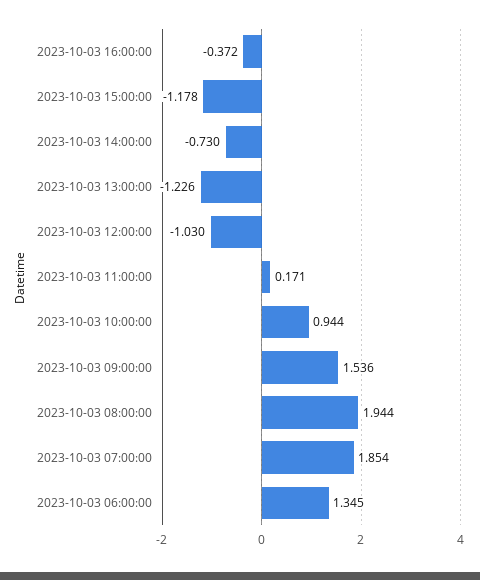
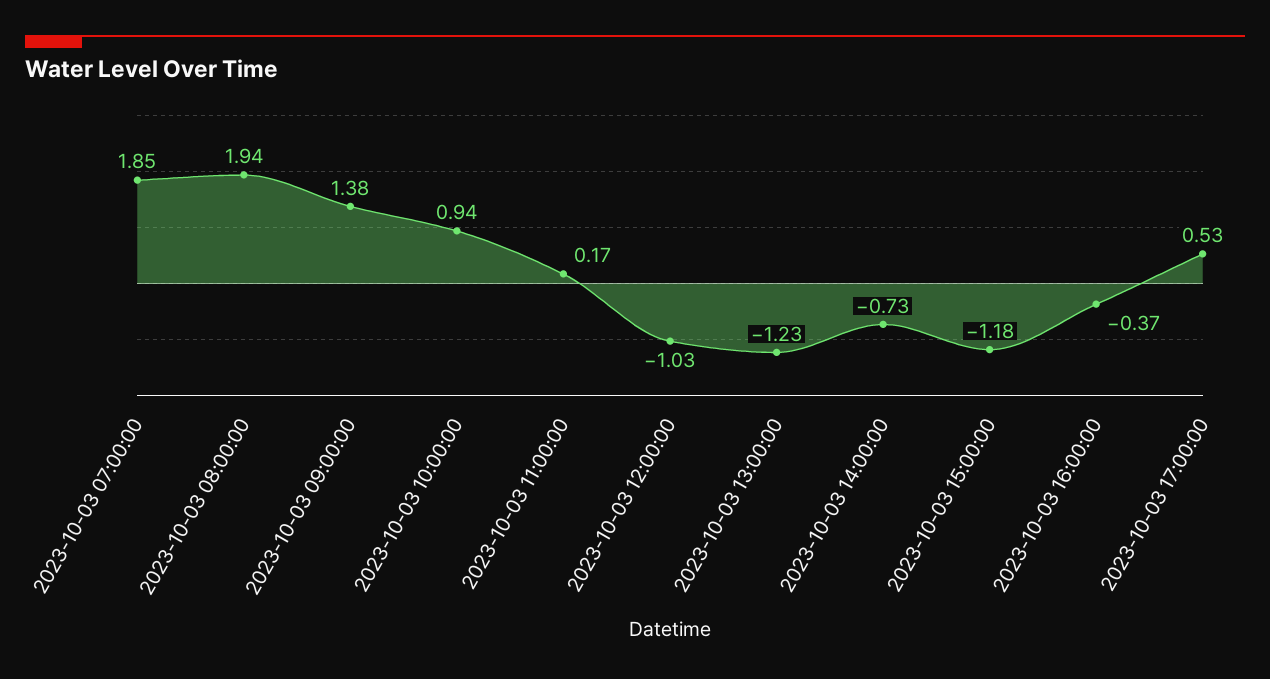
2023-10-03 09:00:00: 1.536 -> 1.38
2023-10-03 06:00:00: 1.345 -> none
2023-10-03 17:00:00: none -> 0.53

